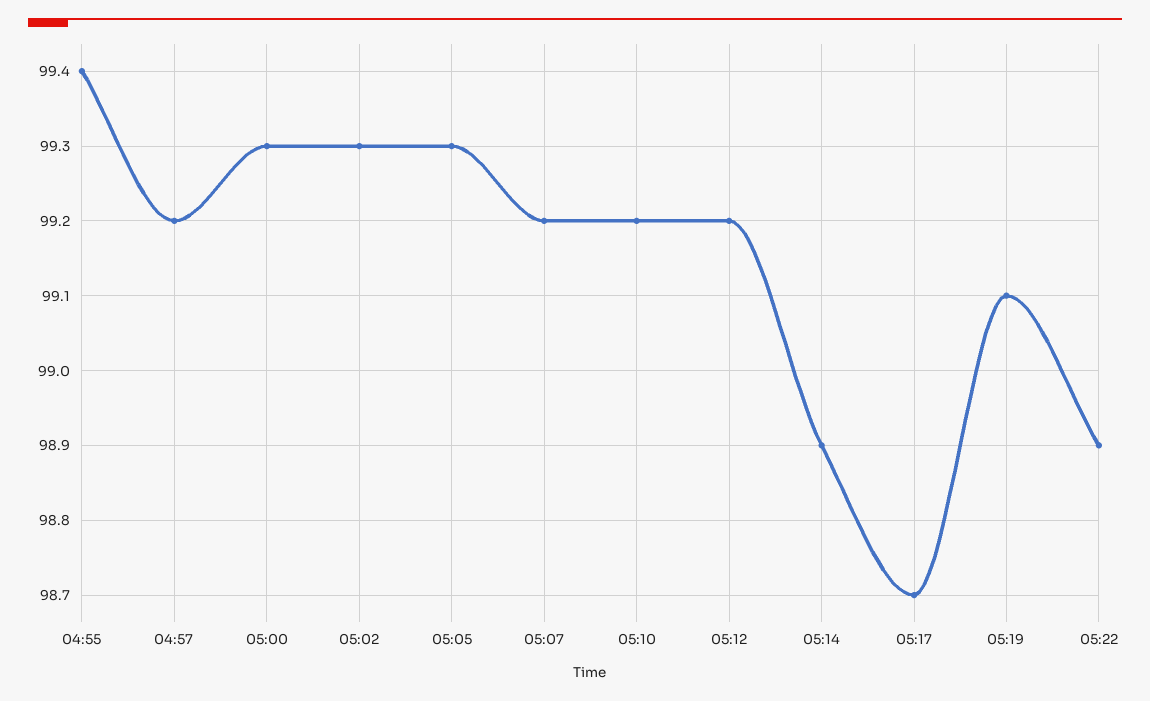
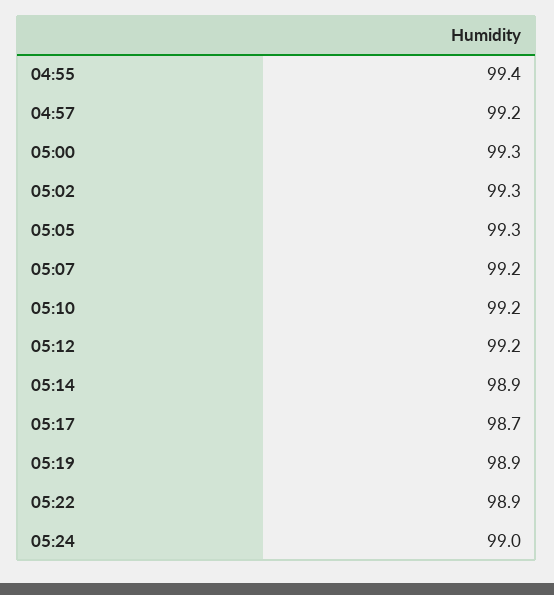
05:19: 99.1 -> 98.9
05:24: none -> 99

